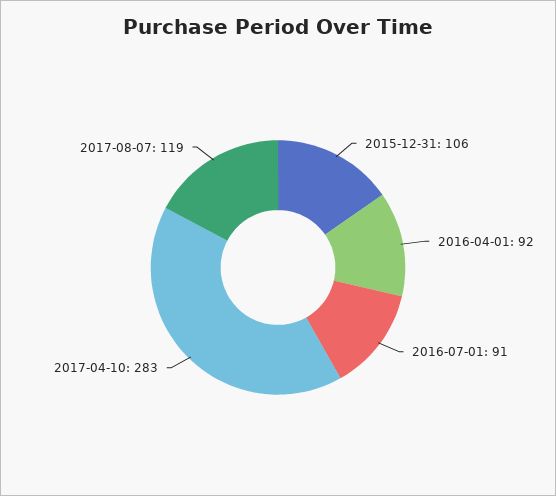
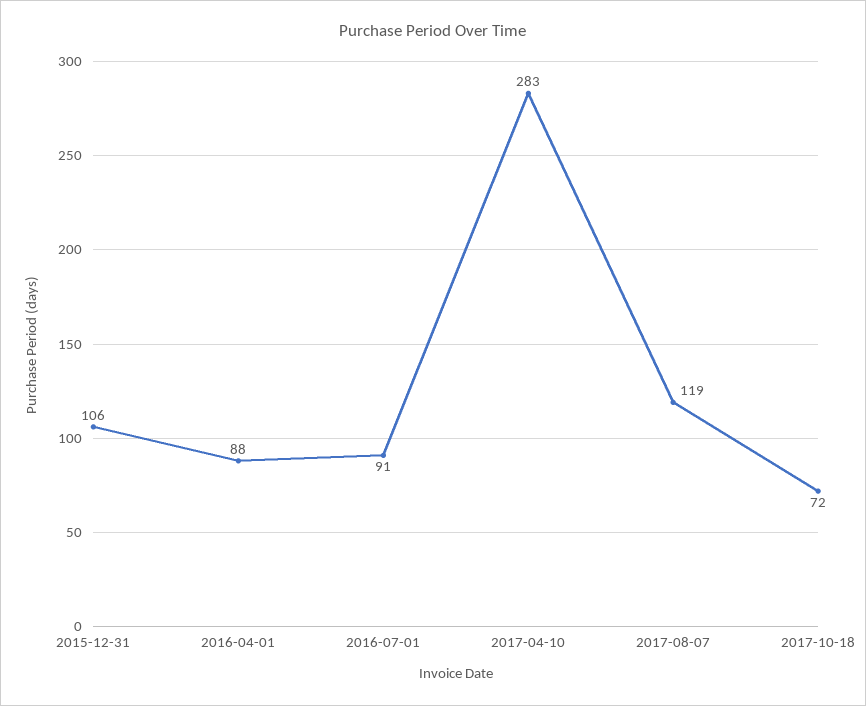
2016-04-01: 92 -> 88
2017-10-18: none -> 72

